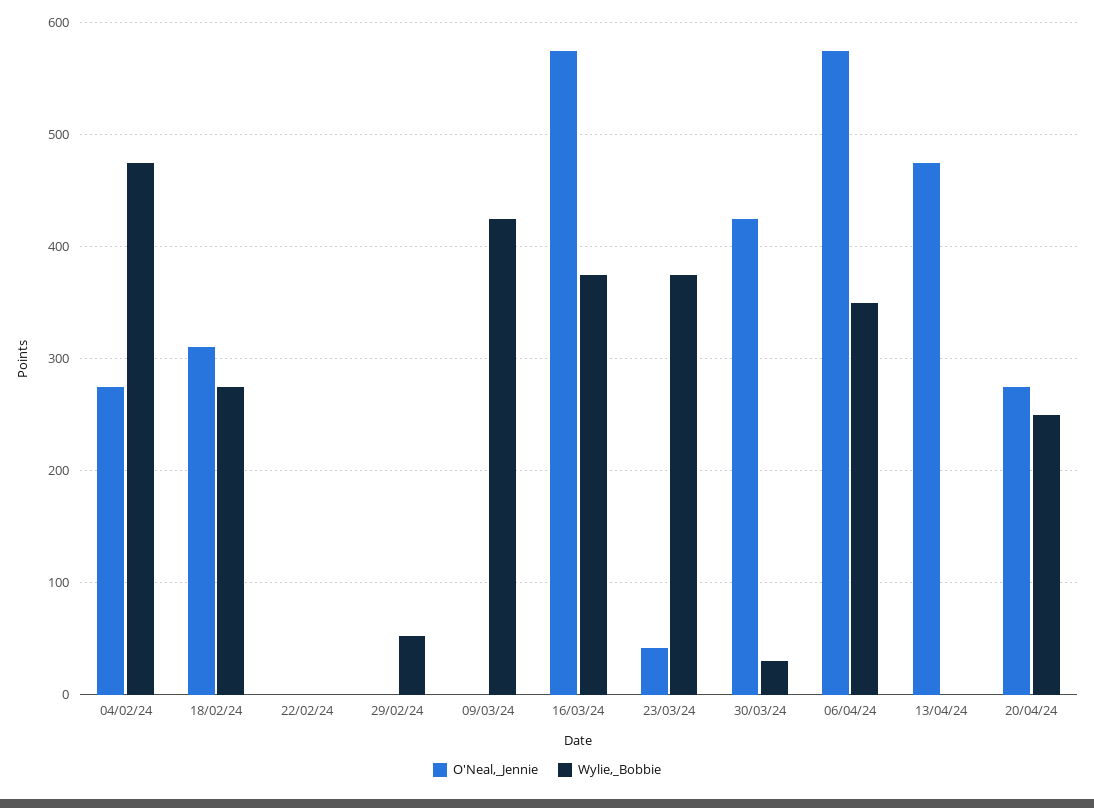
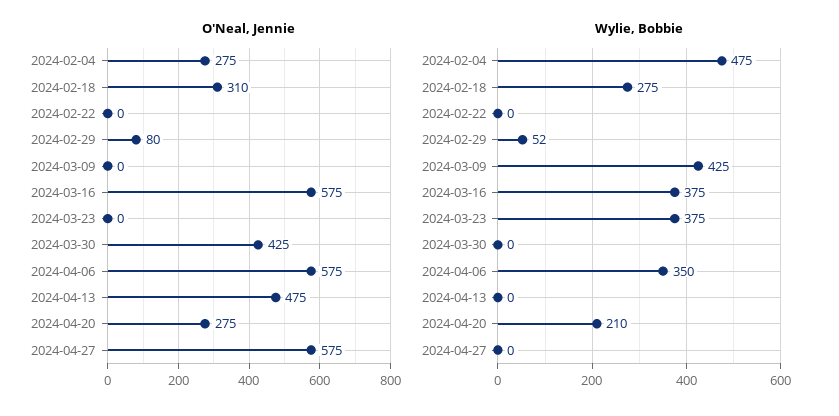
O'Neal,_Jennie, 29/02/24: 0 -> 80
O'Neal,_Jennie, 23/03/24: 40 -> 0
Wylie,_Bobbie, 30/03/24: 30 -> 0
Wylie,_Bobbie, 20/04/24: 250 -> 210
O'Neal,_Jennie, 2024-04-27: none -> 575
Wylie,_Bobbie, 2024-04-27: none -> 0

